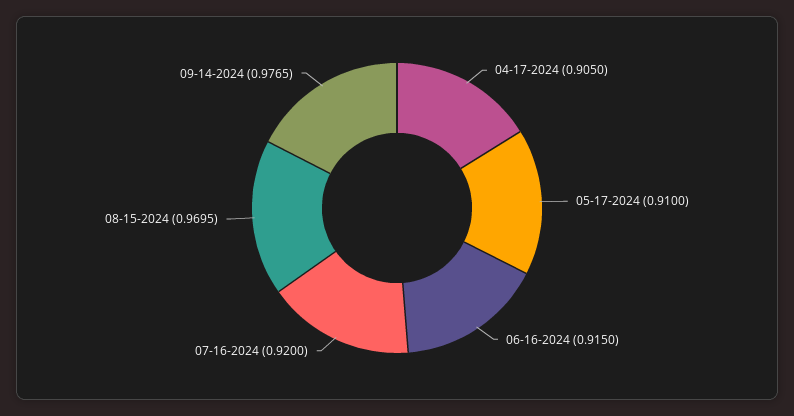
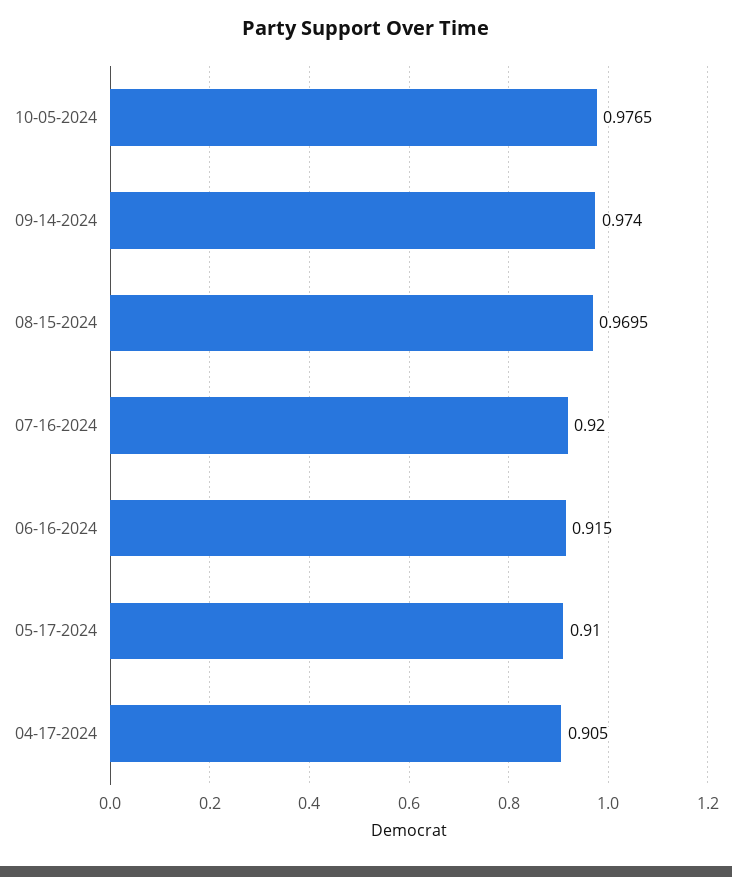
09-14-2024: 0.9765 -> 0.974
10-05-2024: none -> 0.9765

